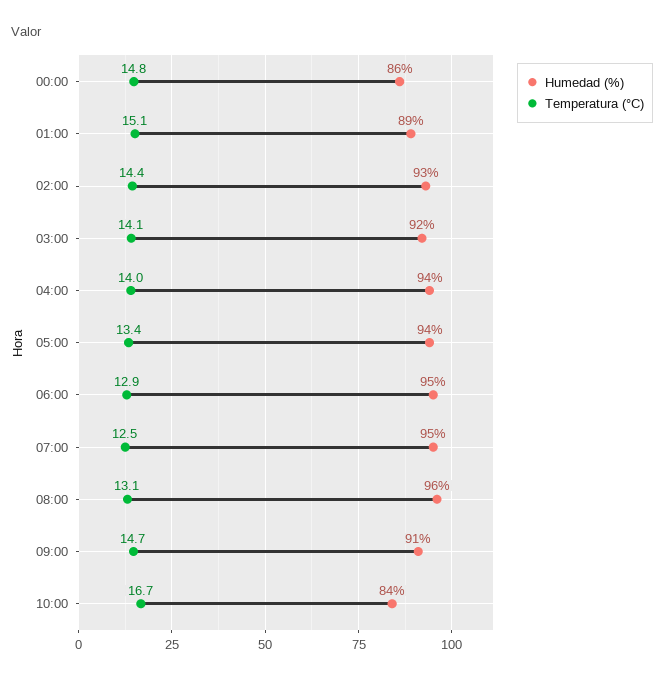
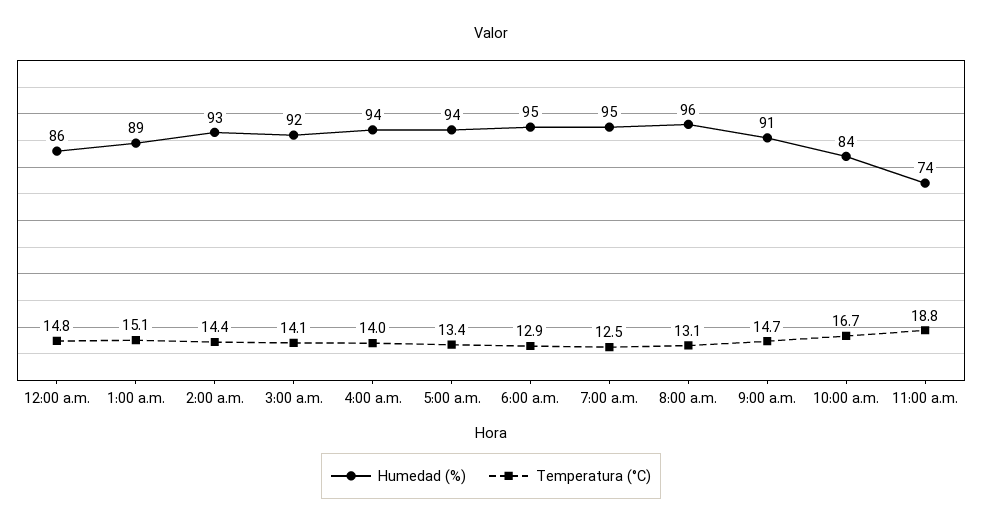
Humedad (%), 11:00 a.m.: none -> 74
Temperatura (°C), 11:00 a.m.: none -> 18.8

